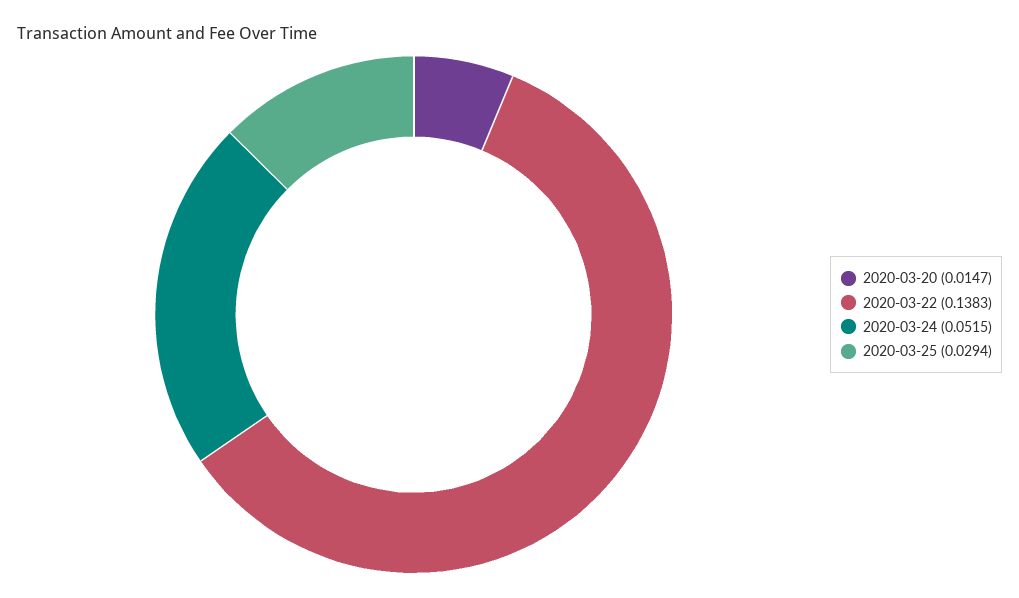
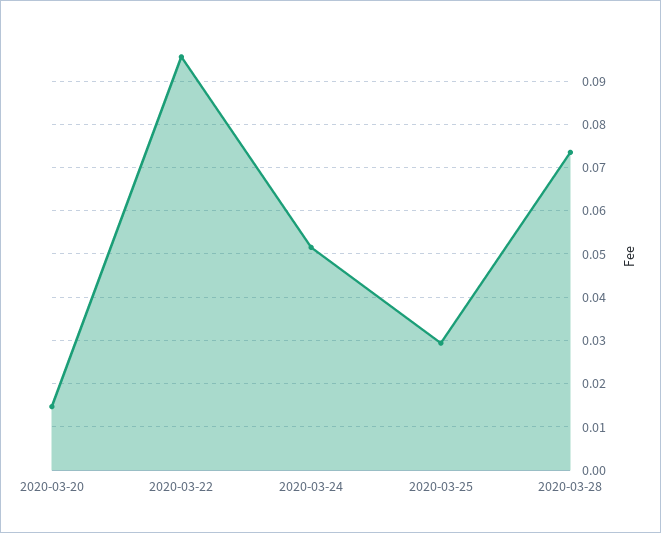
2020-03-22: 0.1383 -> 0.096
2020-03-28: none -> 0.074

